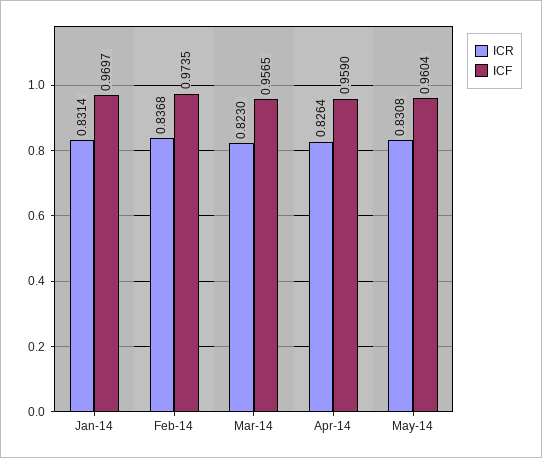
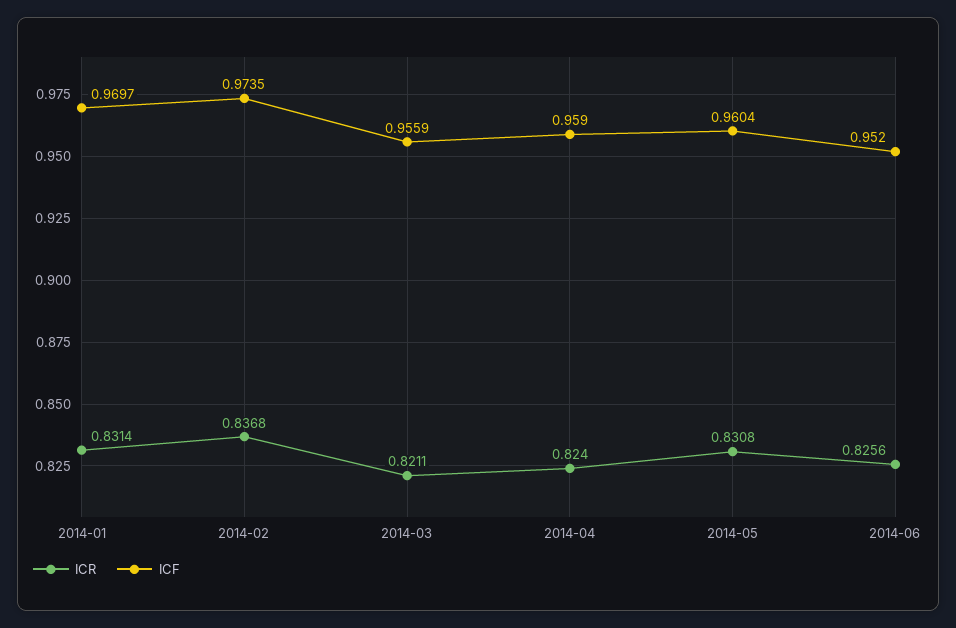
ICR, Mar-14: 0.823 -> 0.8211
ICF, Mar-14: 0.9565 -> 0.9559
ICR, Apr-14: 0.8264 -> 0.824
ICR, 2014-06: none -> 0.8256
ICF, 2014-06: none -> 0.952

